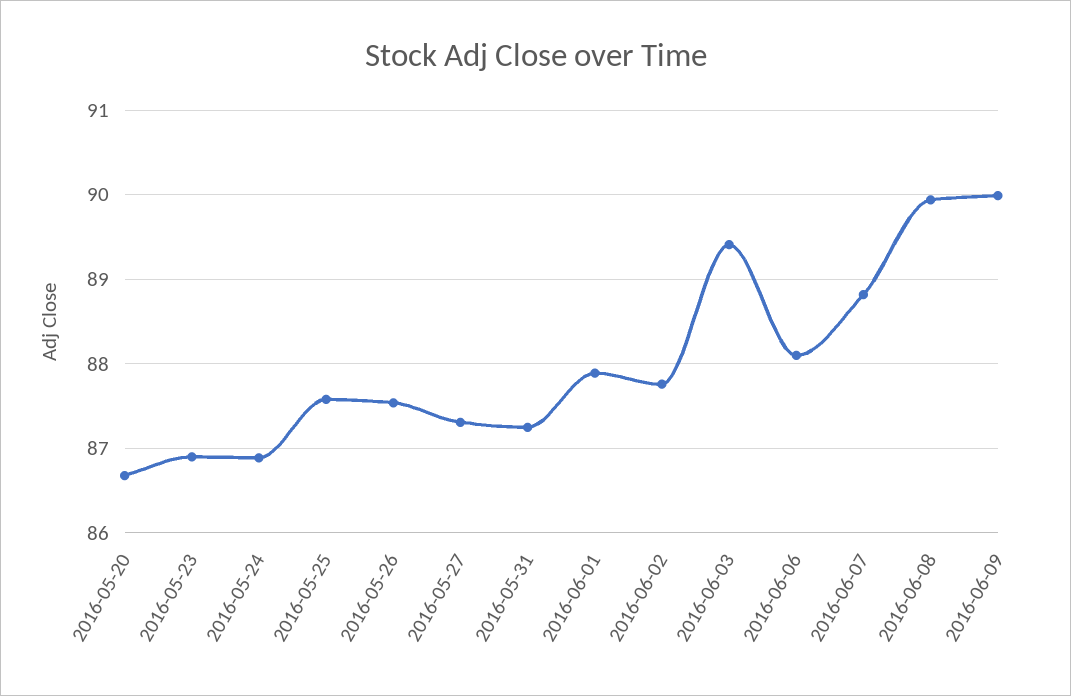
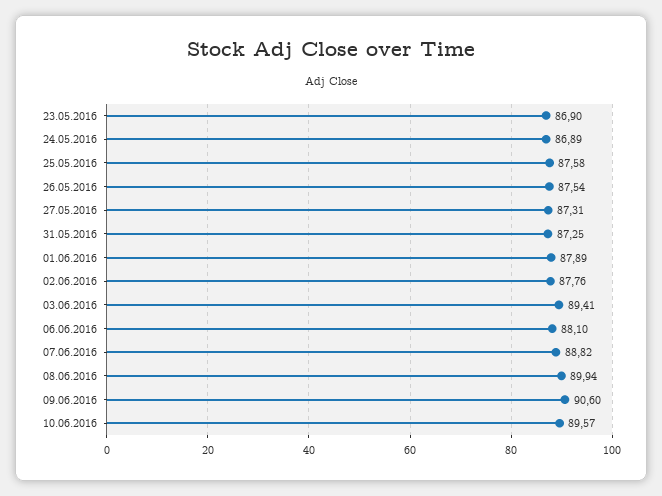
2016-05-20: 86.7 -> none
2016-06-09: 90 -> 90.6
10.06.2016: none -> 89.57

